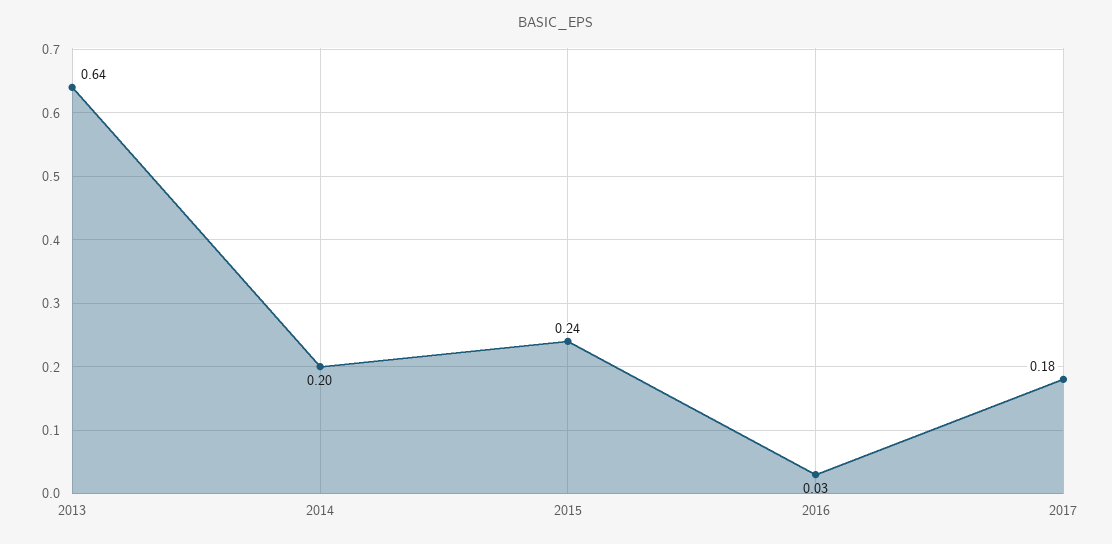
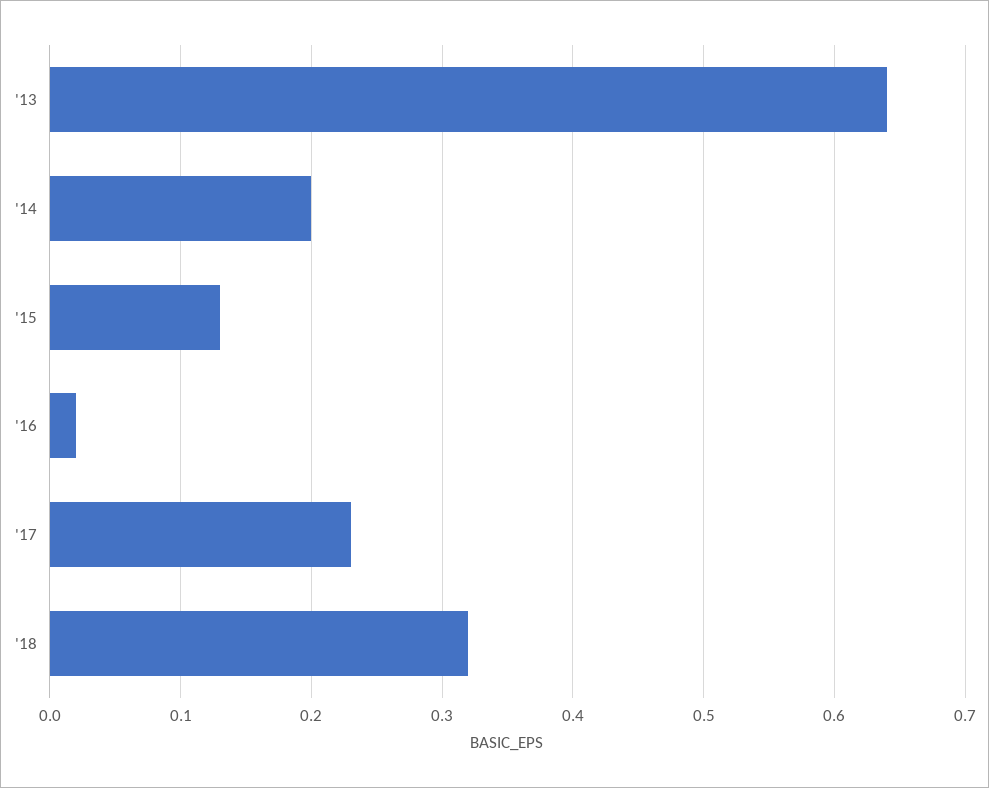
2015: 0.24 -> 0.13
2016: 0.03 -> 0.02
2017: 0.18 -> 0.23
'18: none -> 0.32

